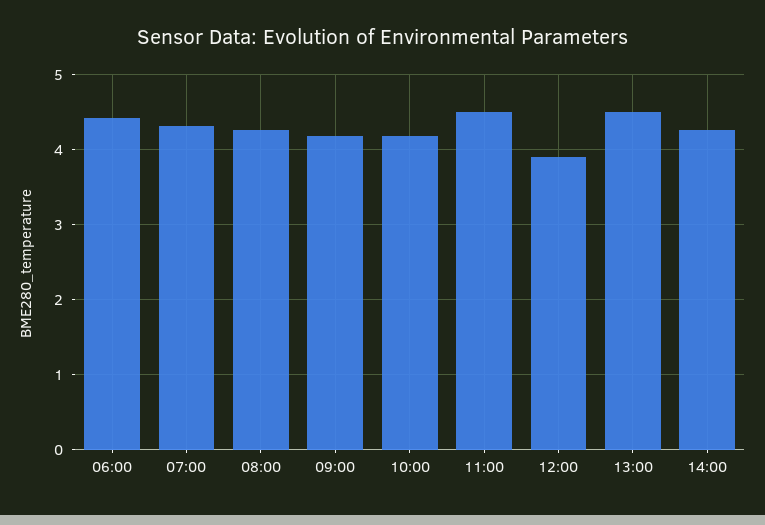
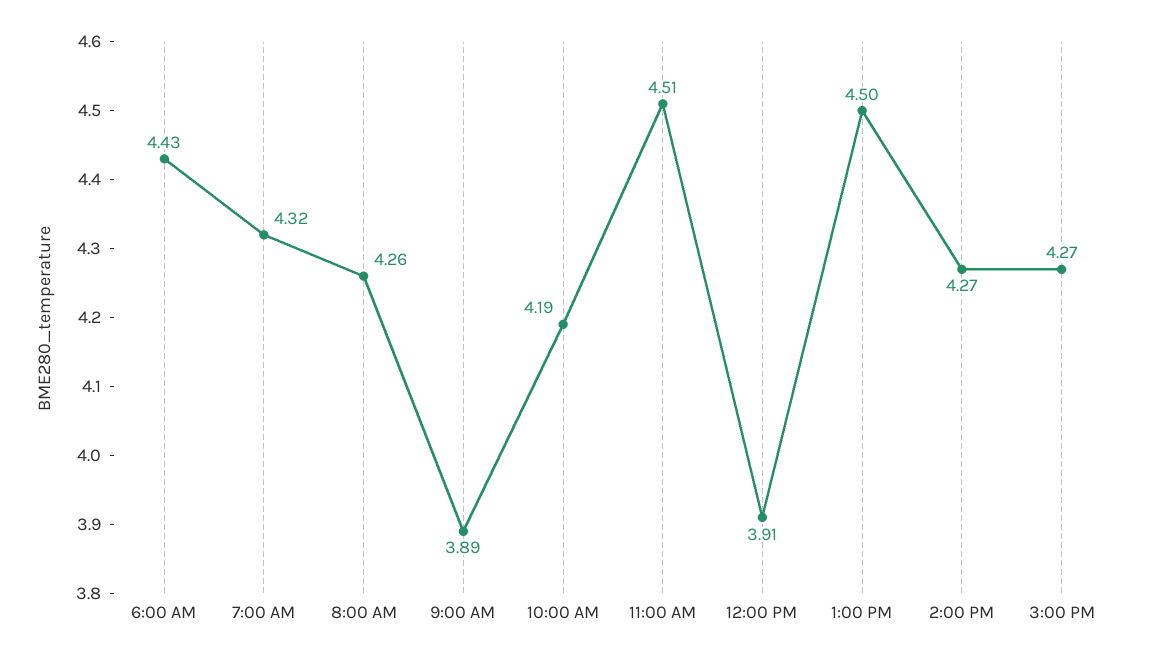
09:00: 4.2 -> 3.89
3:00 PM: none -> 4.27

